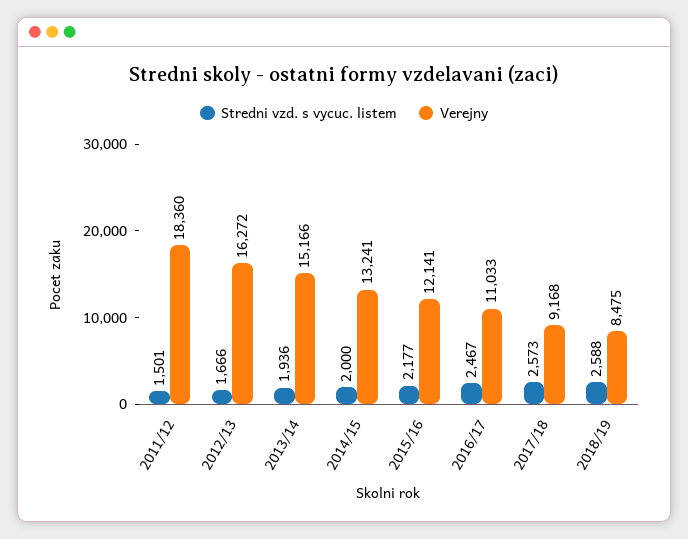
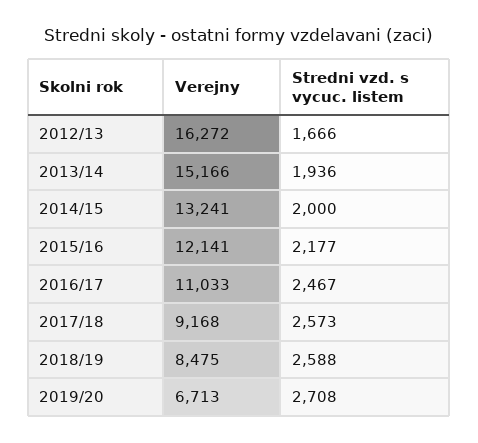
Stredni vzd. s vycuc. listem, 2011/12: 1501 -> none
Verejny, 2011/12: 18360 -> none
Verejny, 2019/20: none -> 6713
Stredni vzd. s vycuc. listem, 2019/20: none -> 2708

